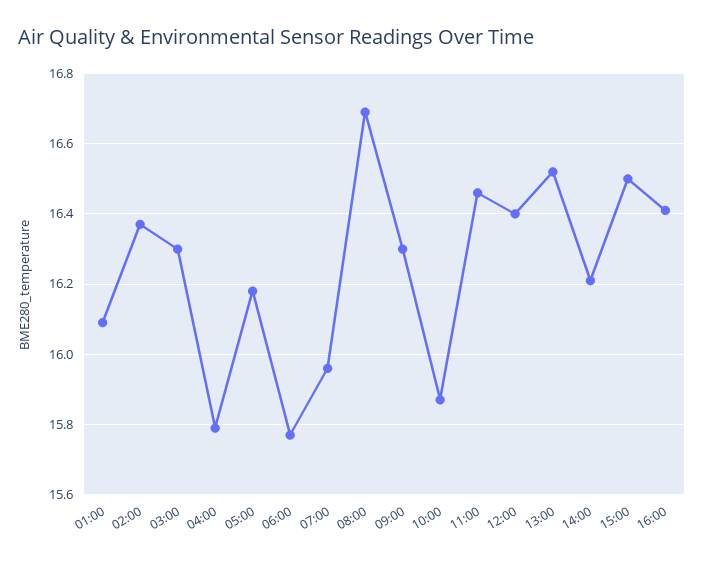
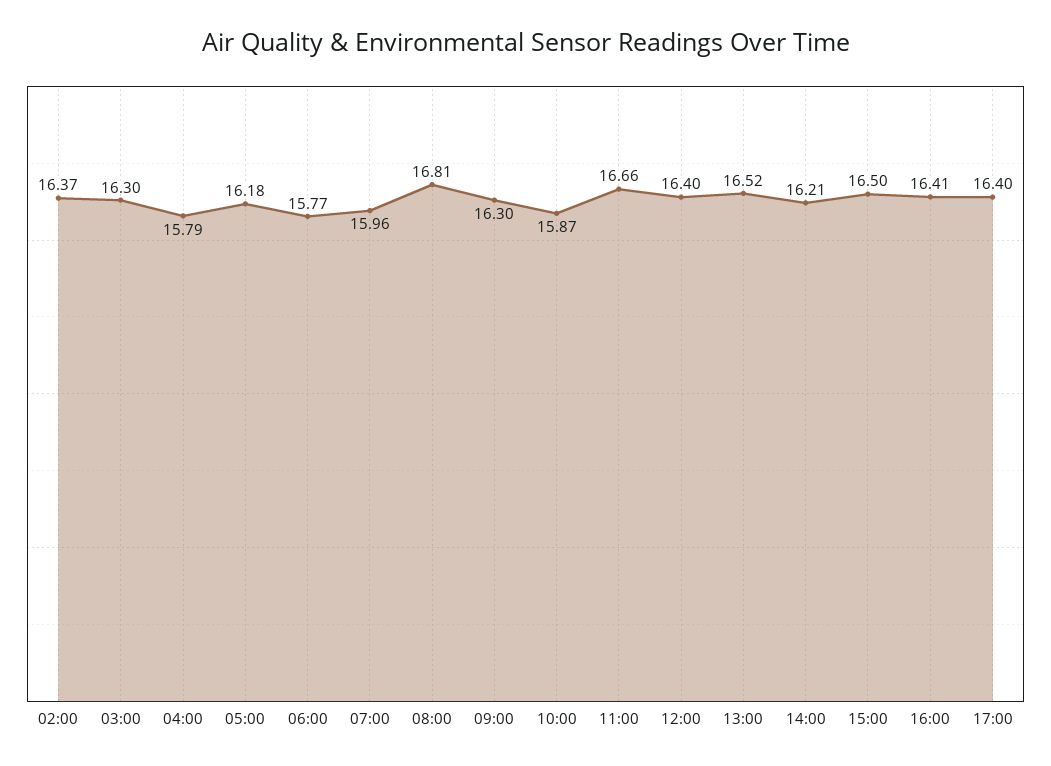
01:00: 16.1 -> none
08:00: 16.7 -> 16.81
11:00: 16.45 -> 16.66
17:00: none -> 16.4

